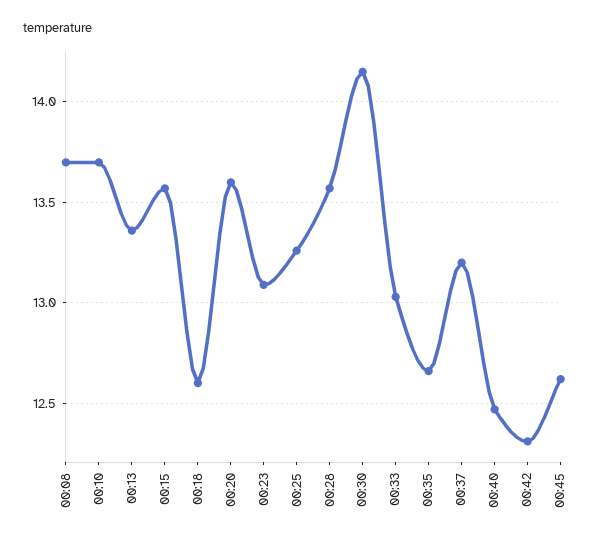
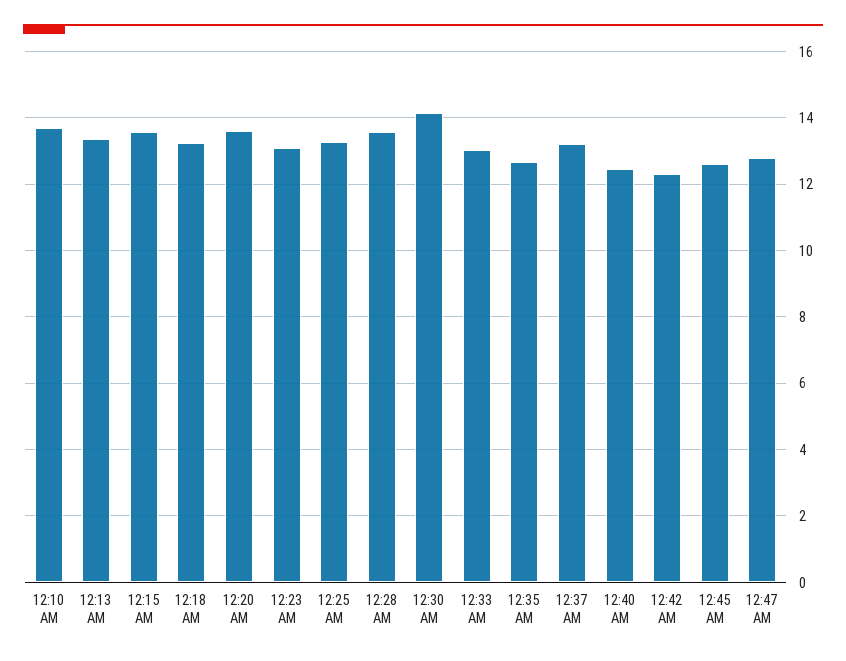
00:08: 13.7 -> none
00:18: 12.6 -> 13.2
12:47 AM: none -> 12.8

